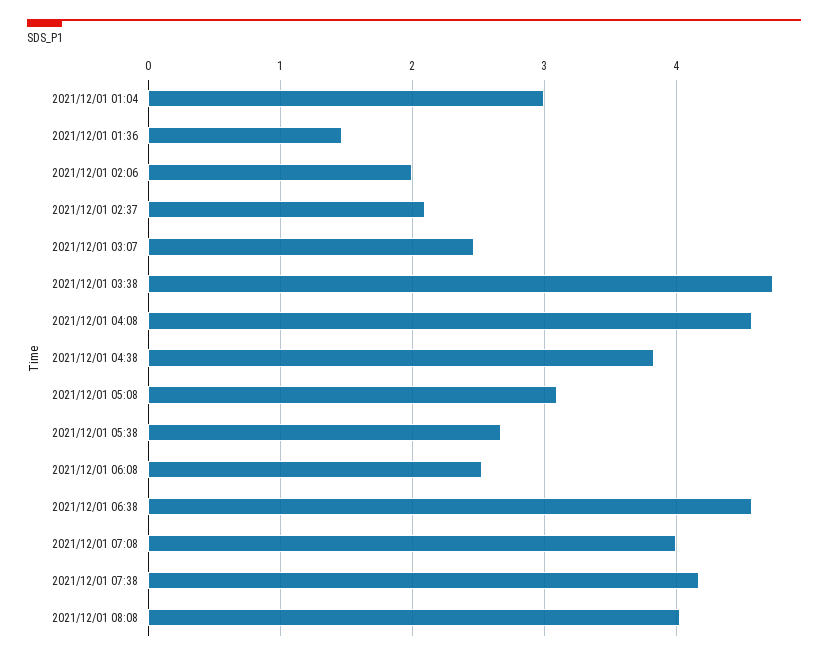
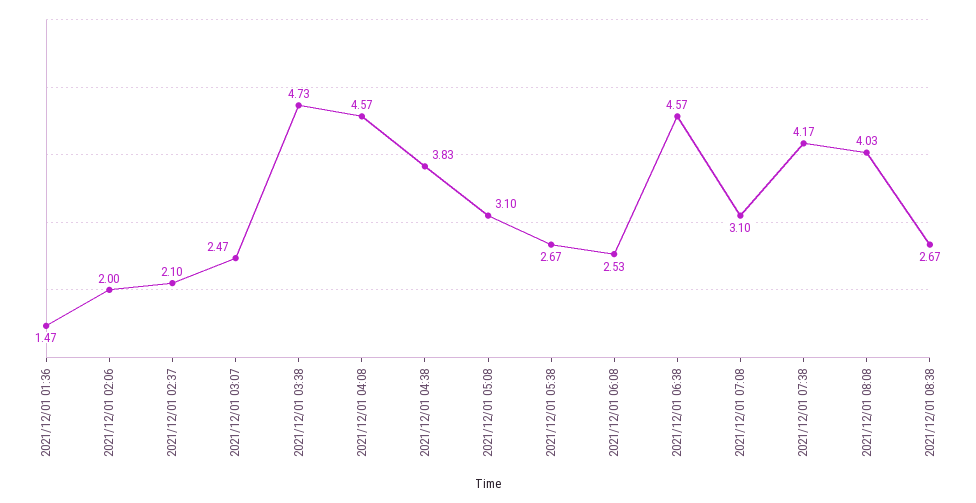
2021/12/01 01:04: 3 -> none
2021/12/01 07:08: 4 -> 3.1
2021/12/01 08:38: none -> 2.67

